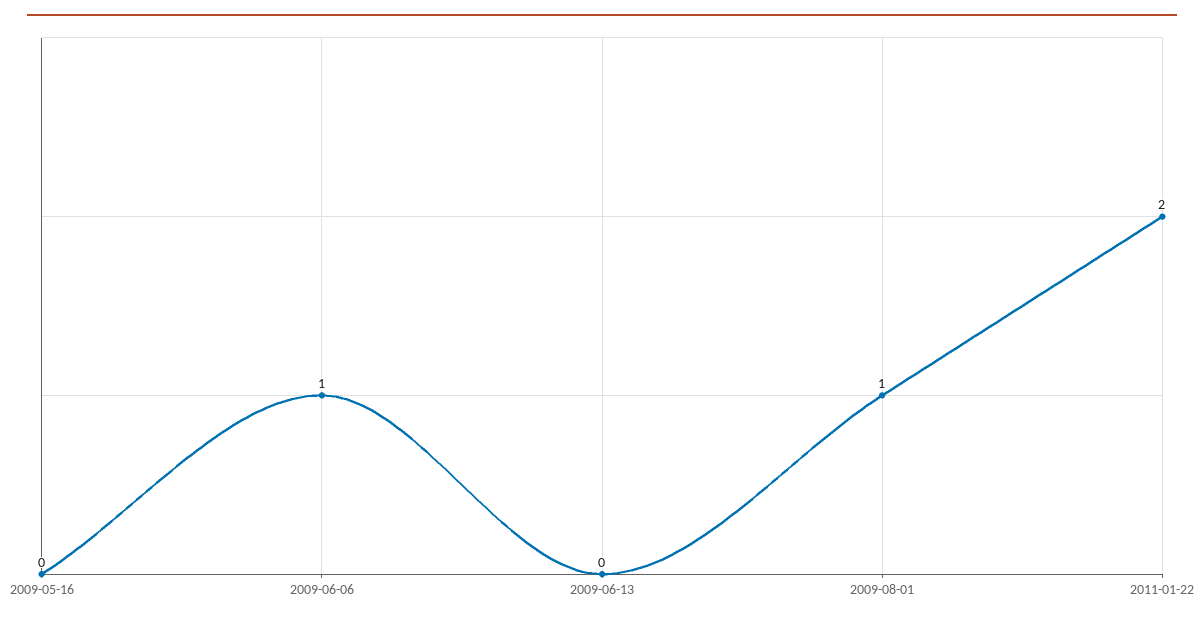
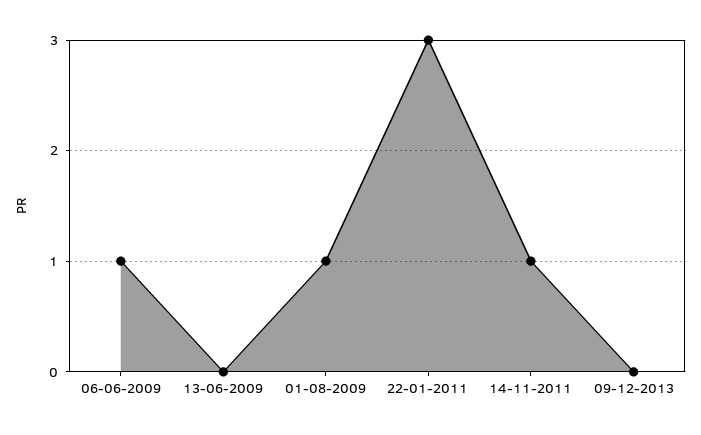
2009-05-16: 0 -> none
2011-01-22: 2 -> 3
14-11-2011: none -> 1
09-12-2013: none -> 0

